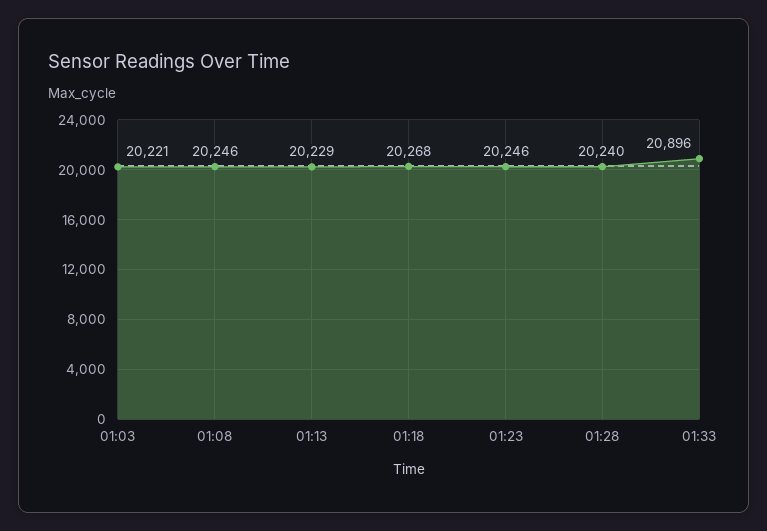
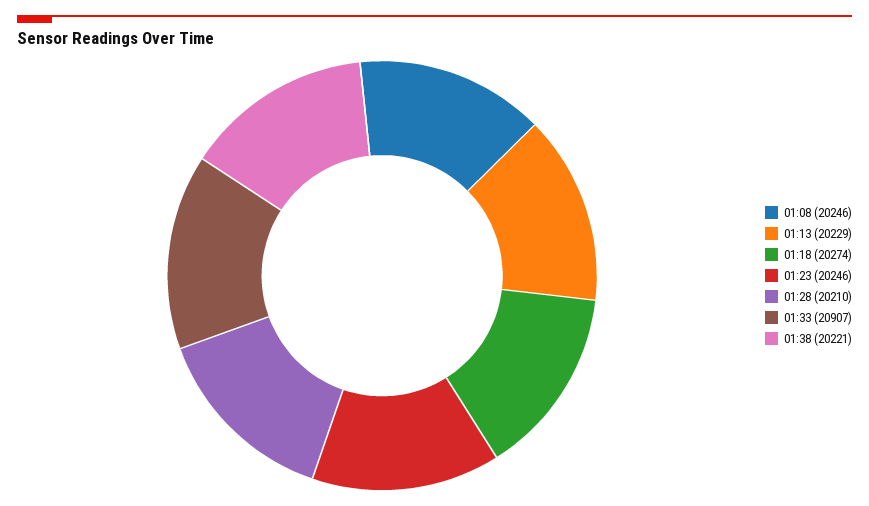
01:03: 20221 -> none
01:18: 20268 -> 20274
01:28: 20240 -> 20210
01:33: 20896 -> 20907
01:38: none -> 20221

